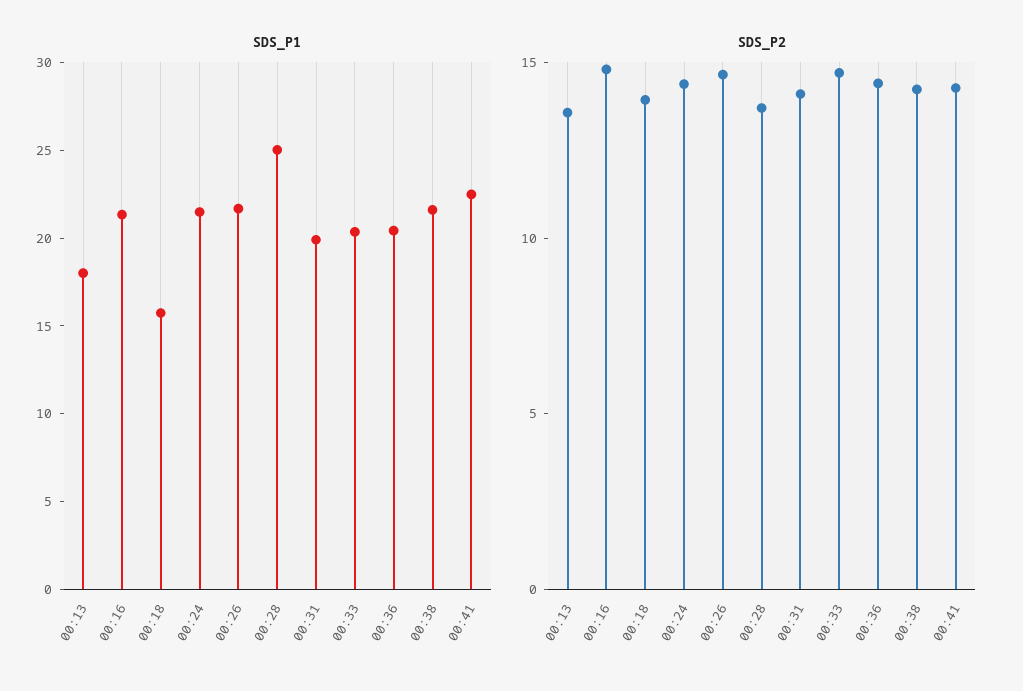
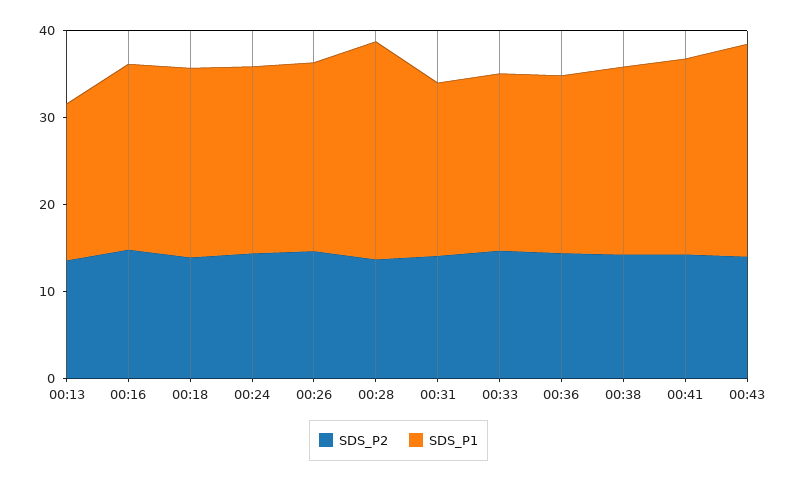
SDS_P1, 00:18: 16 -> 22
SDS_P2, 00:43: none -> 14
SDS_P1, 00:43: none -> 24

